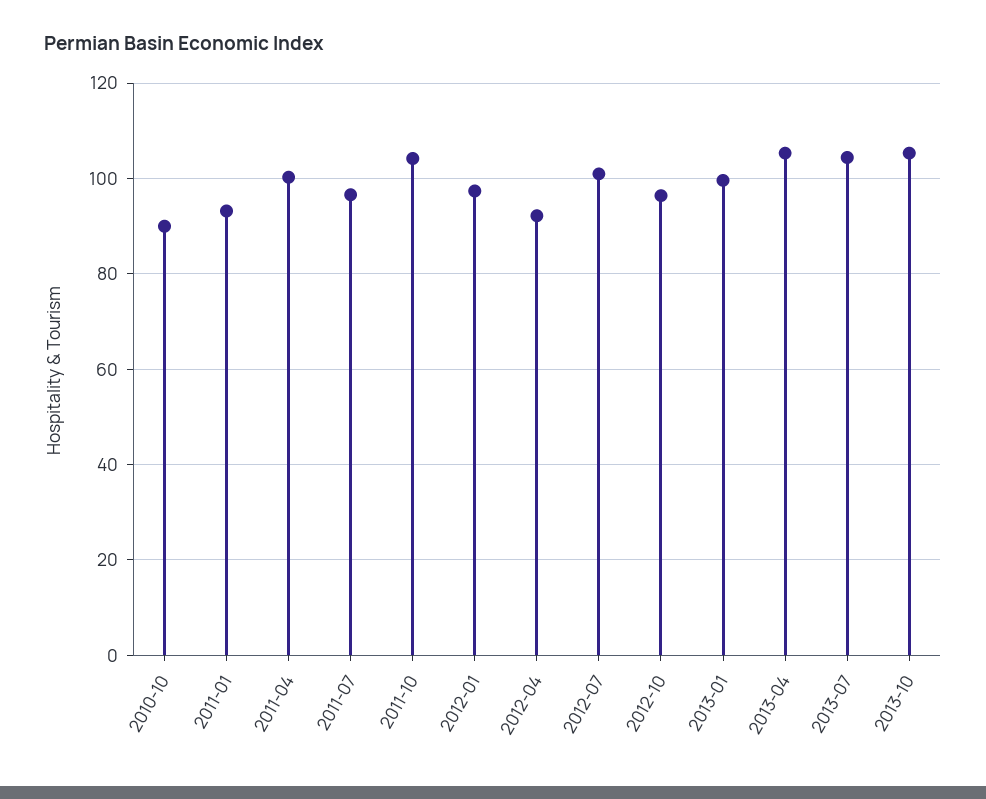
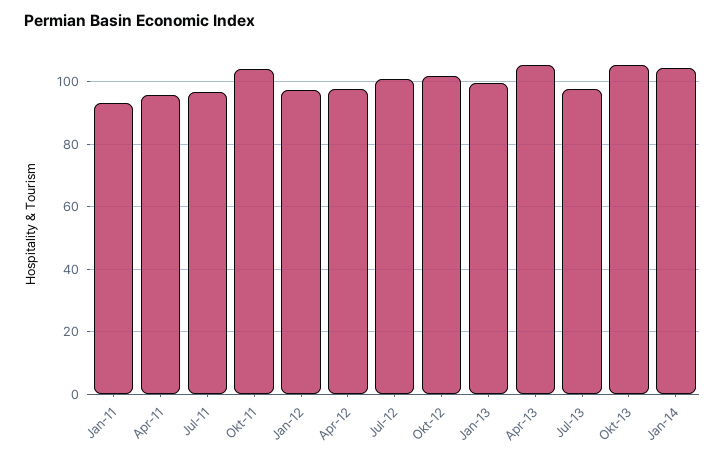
2010-10: 90 -> none
2011-04: 100 -> 96
2012-04: 92 -> 98
2012-10: 96 -> 102
2013-07: 104 -> 98
Jan-14: none -> 104

